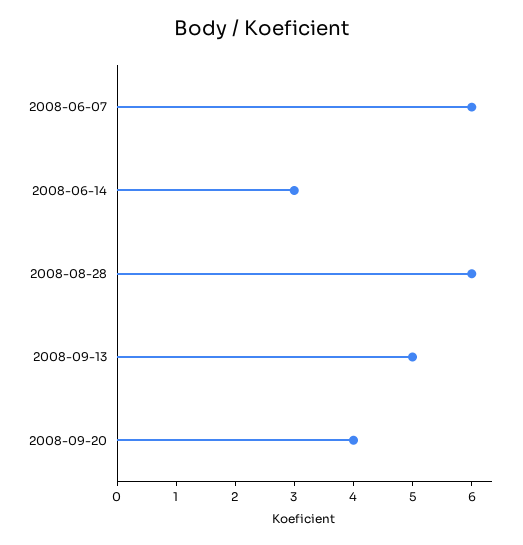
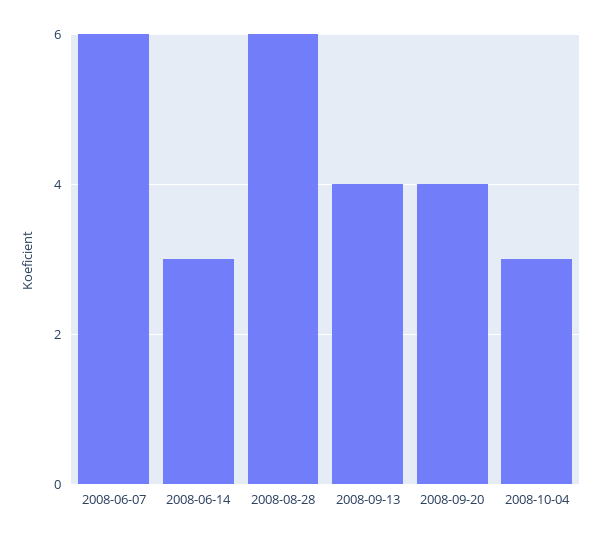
2008-09-13: 5 -> 4
2008-10-04: none -> 3

